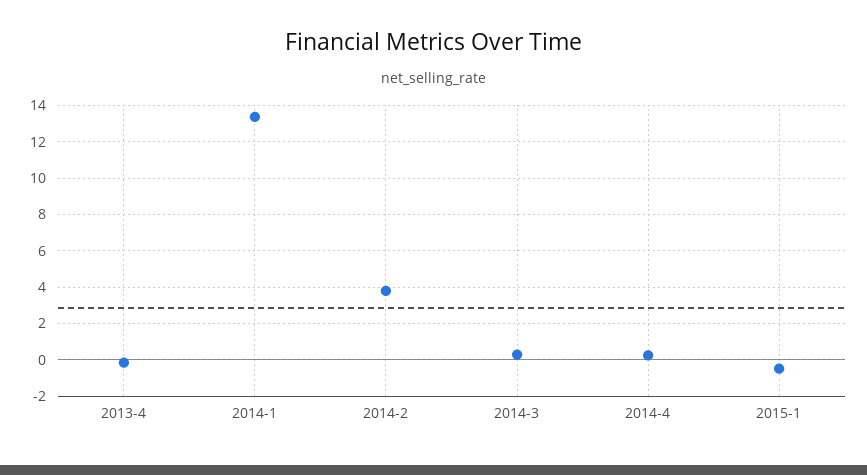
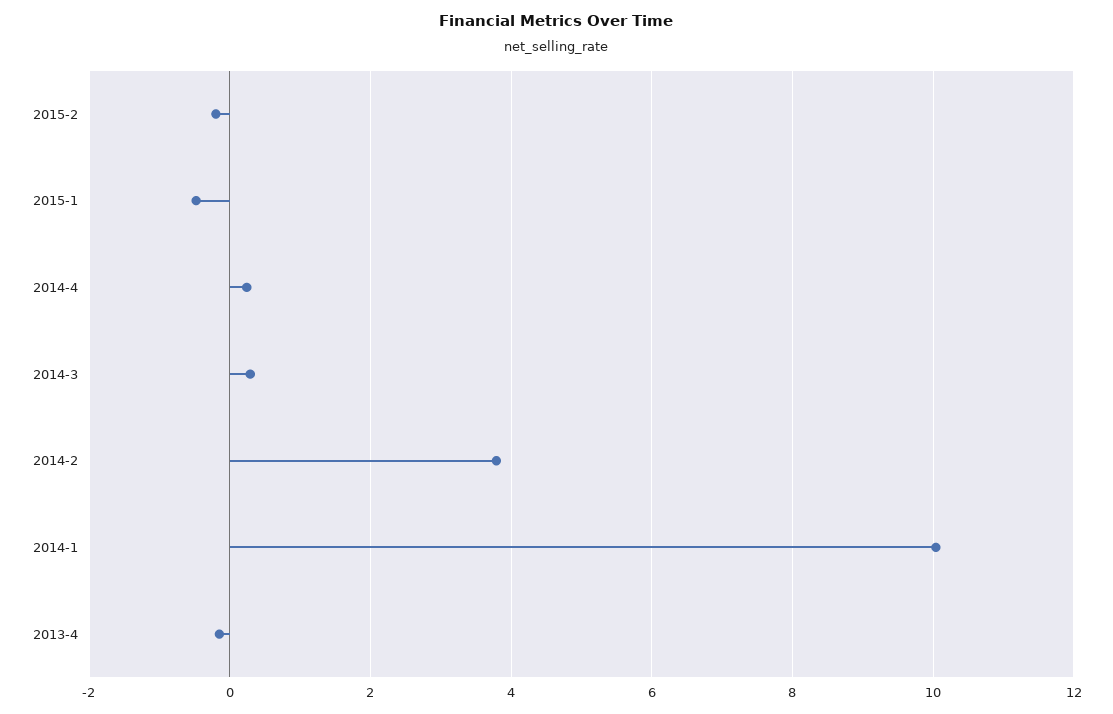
2014-1: 13.5 -> 10
2015-2: none -> -0.2

